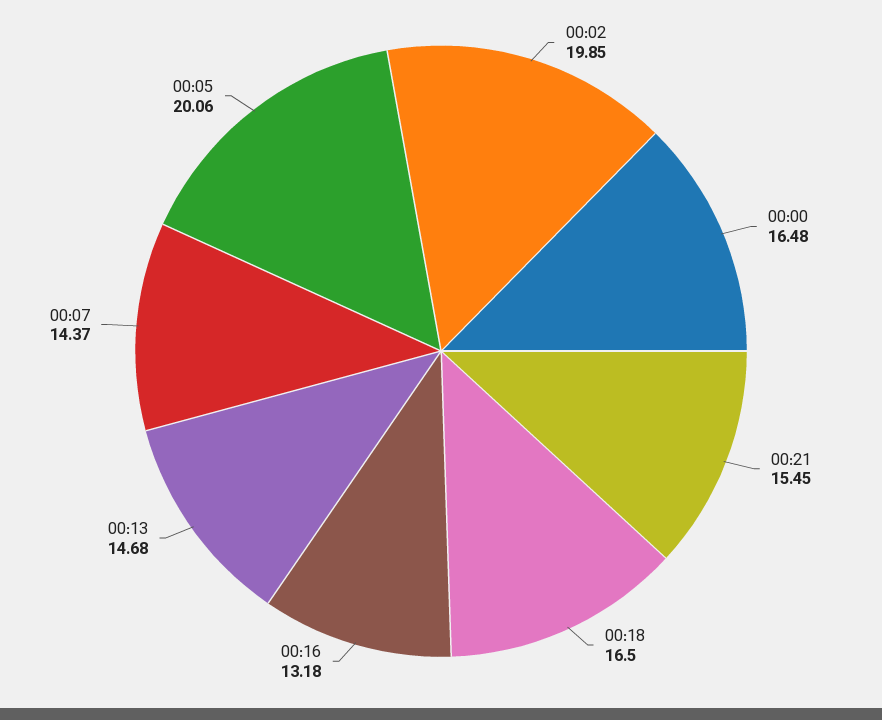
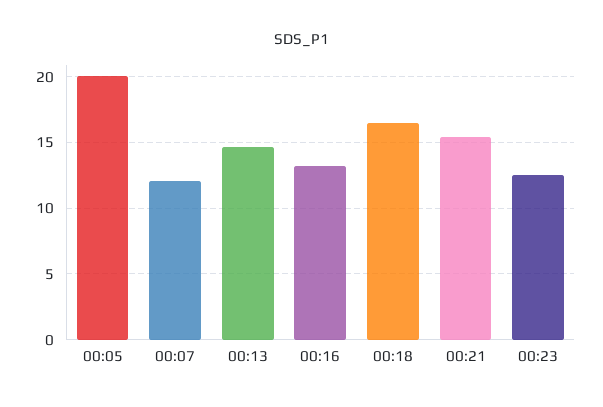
00:02: 19.85 -> none
00:00: 16.48 -> none
00:07: 14.37 -> 12
00:23: none -> 12.5

